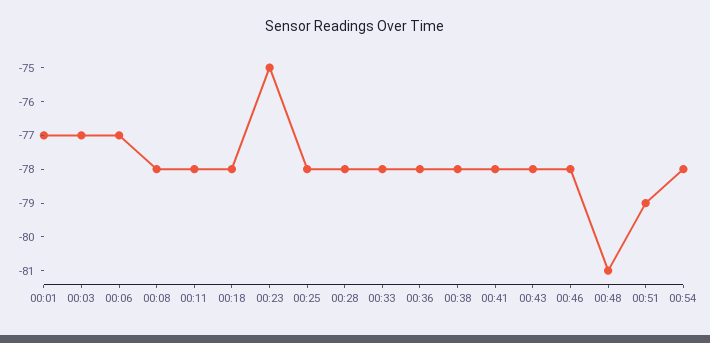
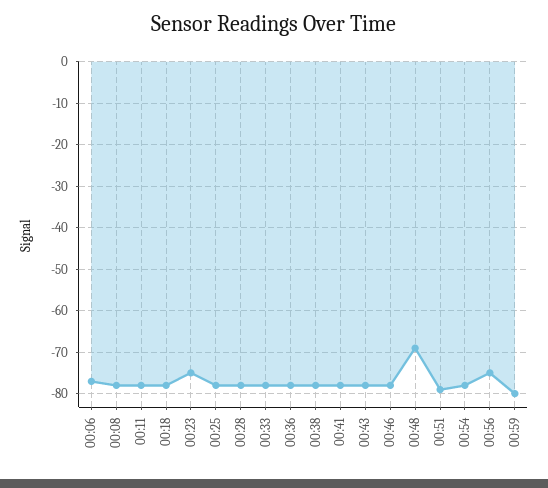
00:01: -77 -> none
00:03: -77 -> none
00:48: -81 -> -70
00:56: none -> -75
00:59: none -> -80

